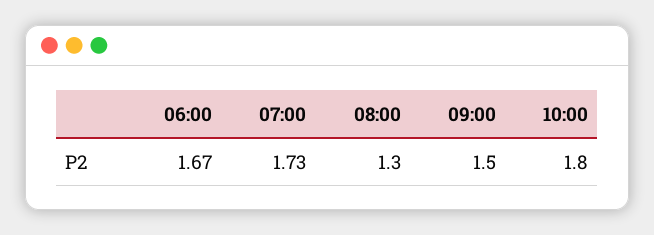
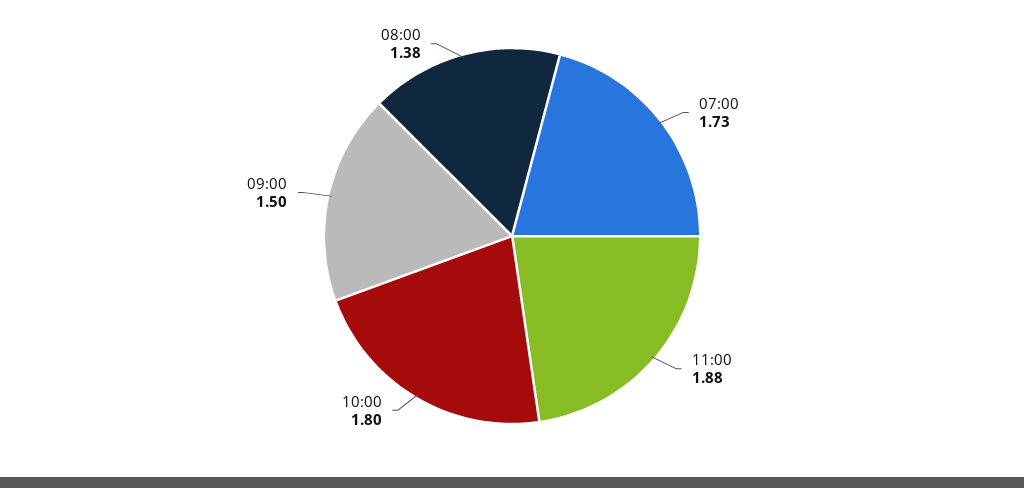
06:00: 1.67 -> none
08:00: 1.3 -> 1.38
11:00: none -> 1.88

